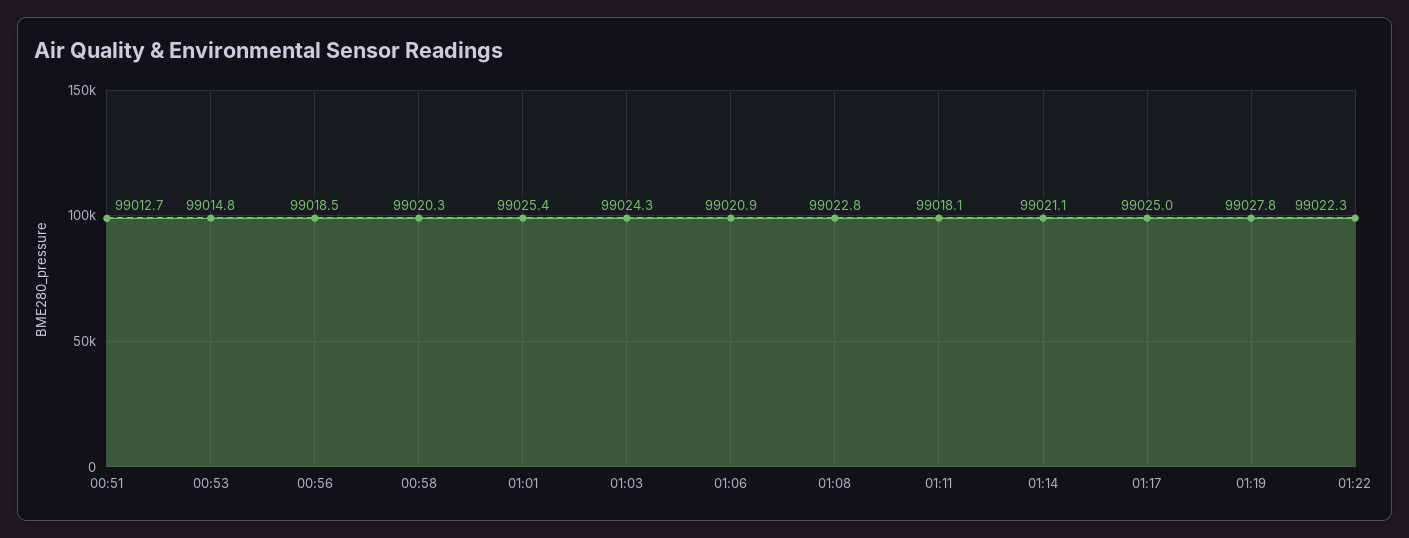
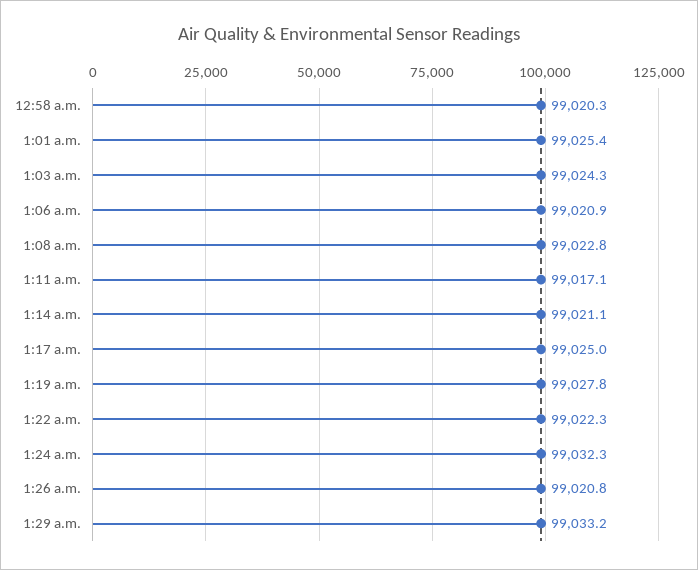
00:51: 99012.7 -> none
00:53: 99014.8 -> none
00:56: 99018.5 -> none
01:11: 99018.1 -> 99017.1
1:24 a.m.: none -> 99032.3
1:26 a.m.: none -> 99020.8
1:29 a.m.: none -> 99033.2

